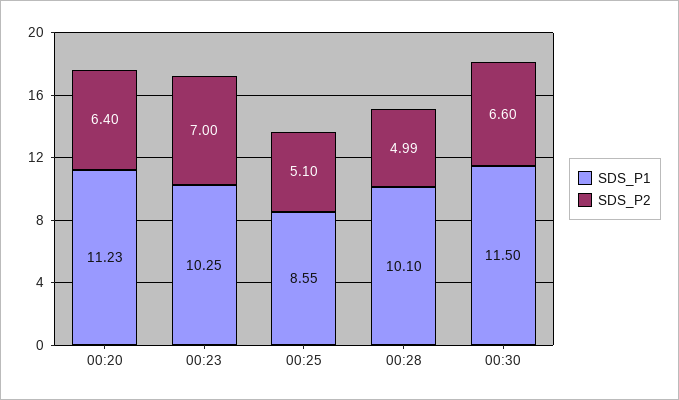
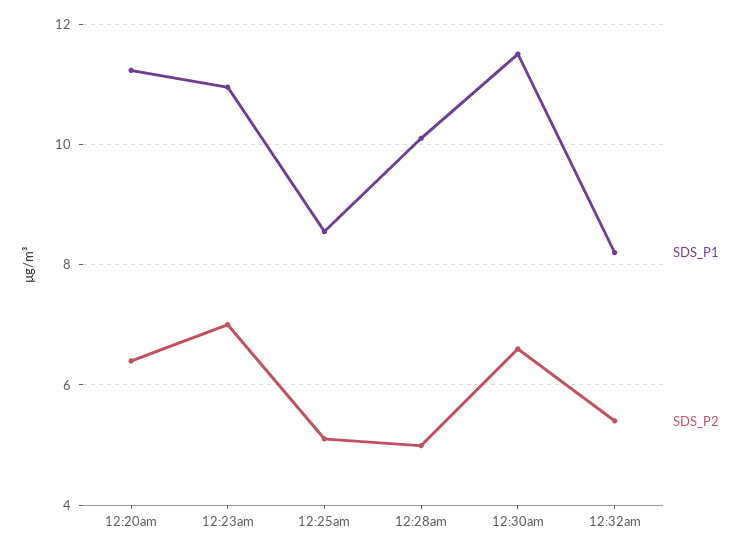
SDS_P1, 00:23: 10.25 -> 11
SDS_P1, 12:32am: none -> 8.2
SDS_P2, 12:32am: none -> 5.4

